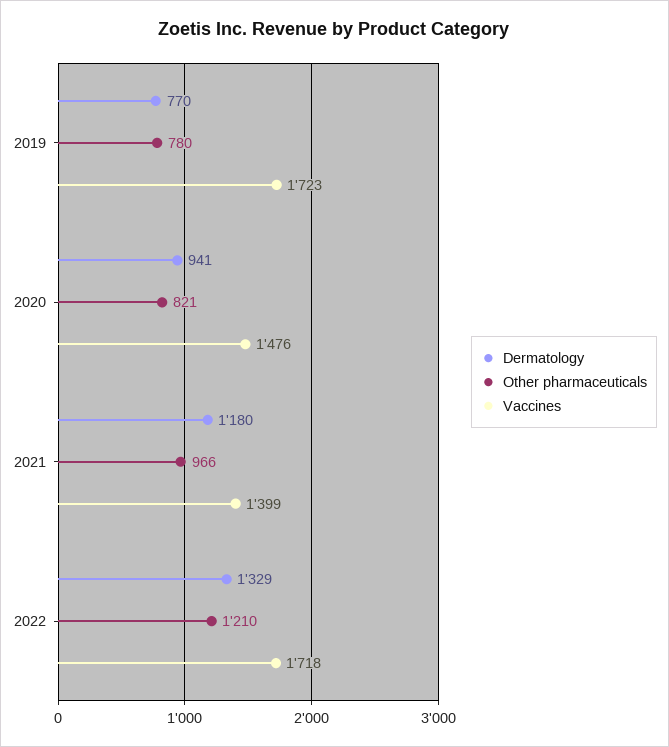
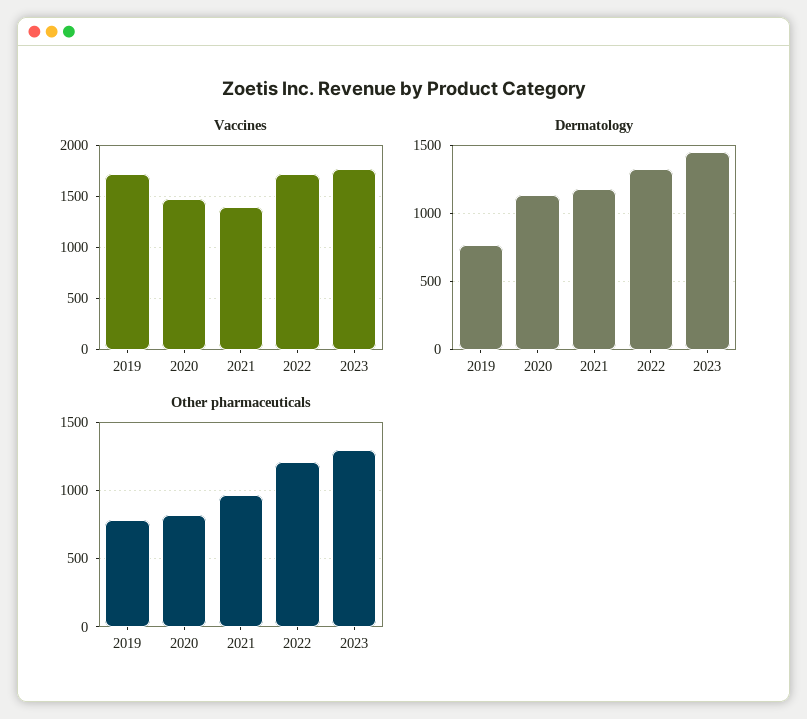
Dermatology, 2020: 941 -> 1150
Vaccines, 2023: none -> 1800
Dermatology, 2023: none -> 1450
Other pharmaceuticals, 2023: none -> 1300

